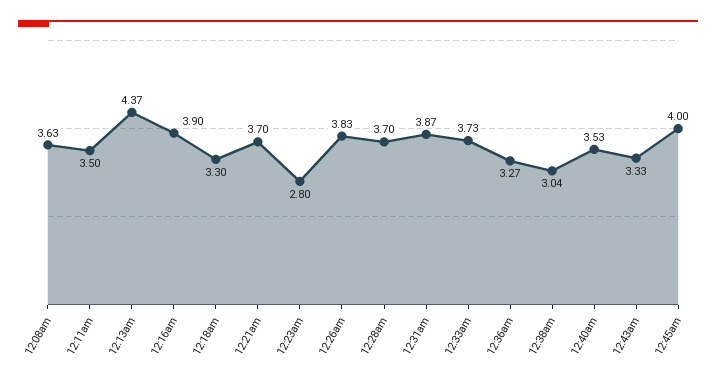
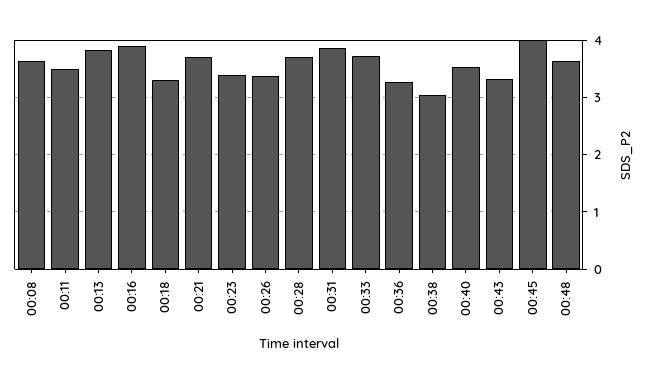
12:13am: 4.37 -> 3.8
12:23am: 2.8 -> 3.4
12:26am: 3.83 -> 3.4
00:48: none -> 3.6

